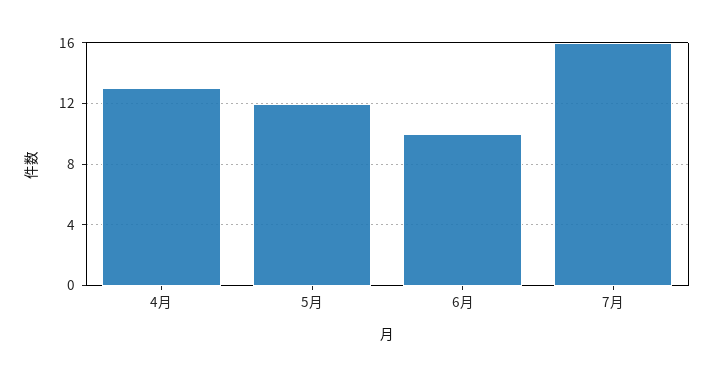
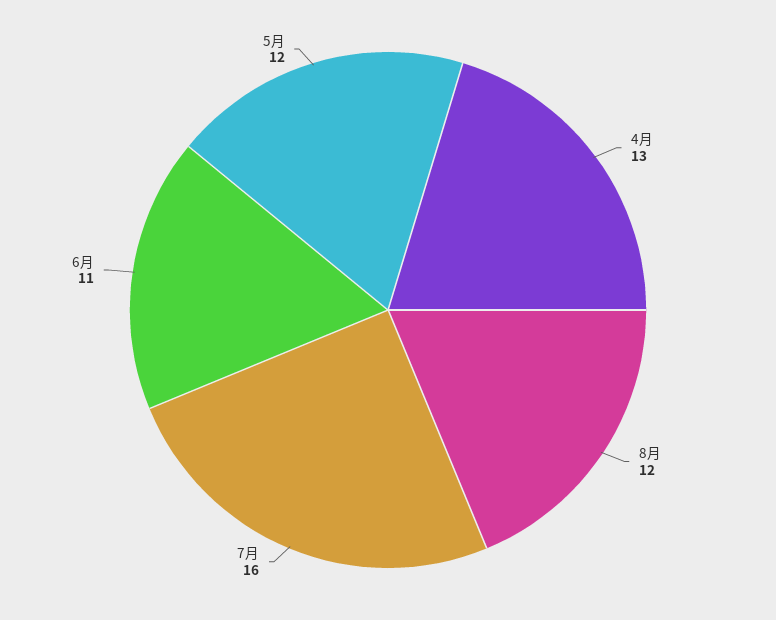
6月: 10 -> 11
8月: none -> 12

